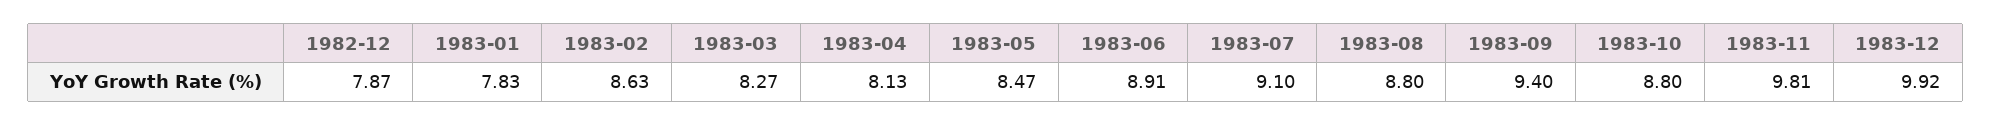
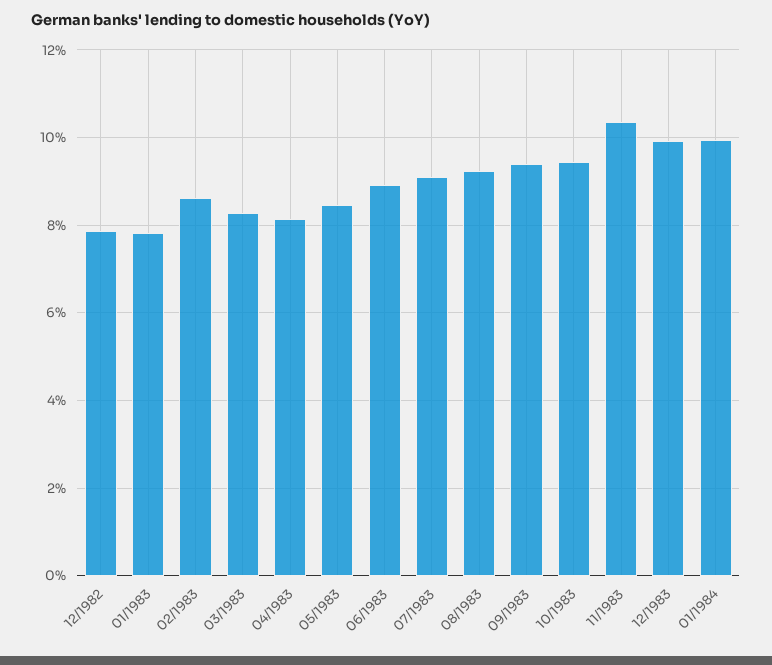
1983-08: 8.8 -> 9.2
1983-10: 8.8 -> 9.4
1983-11: 9.81 -> 10.4
01/1984: none -> 10

